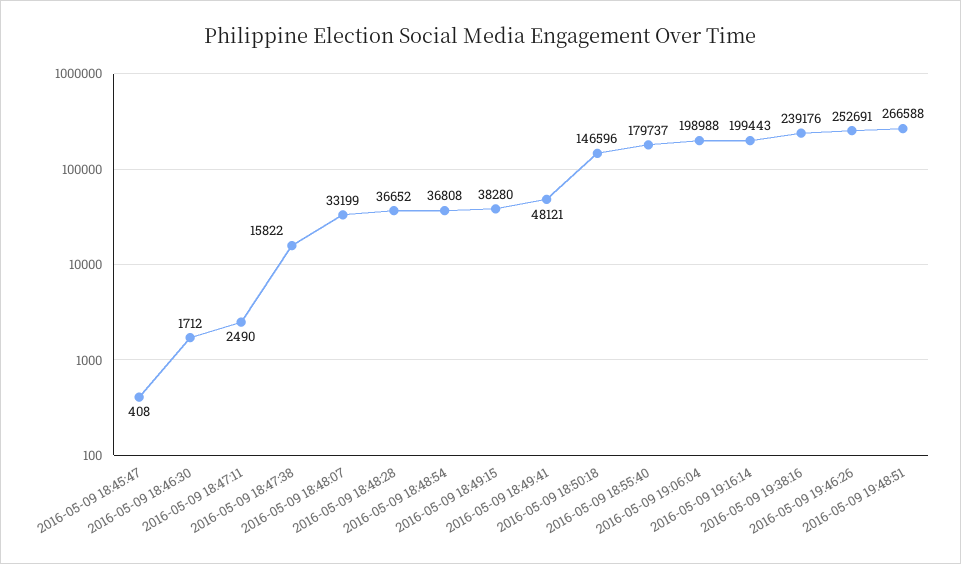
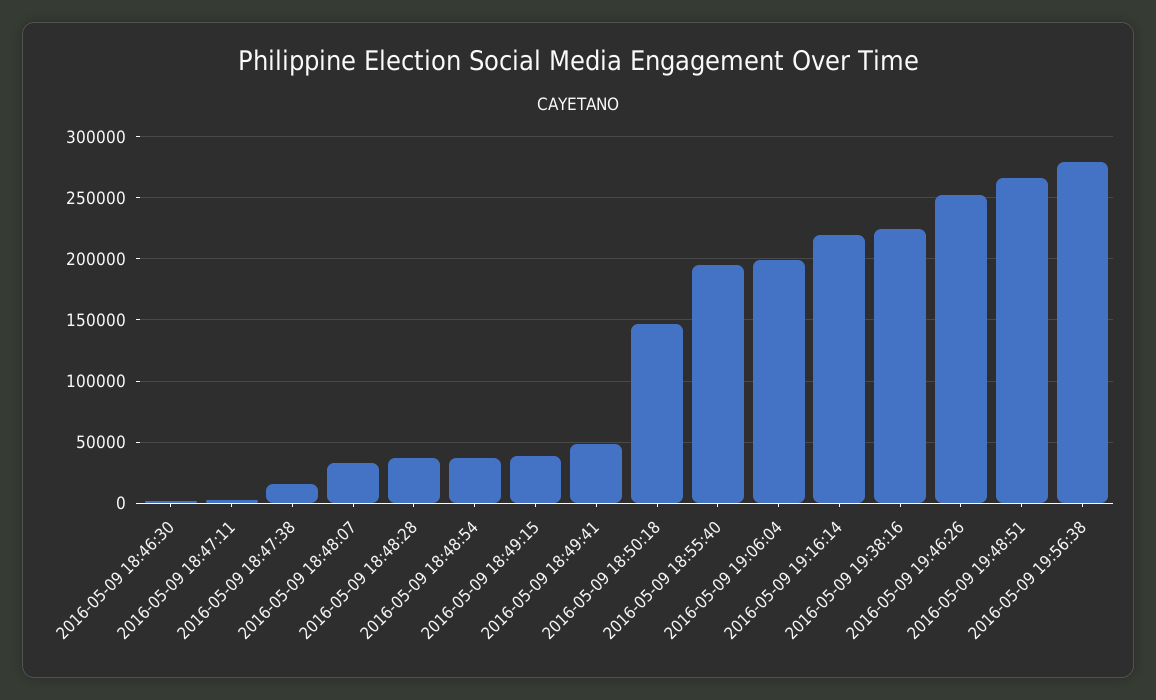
2016-05-09 18:45:47: 408 -> none
2016-05-09 18:55:40: 179737 -> 195000
2016-05-09 19:16:14: 199443 -> 220000
2016-05-09 19:38:16: 239176 -> 225000
2016-05-09 19:56:38: none -> 280000

